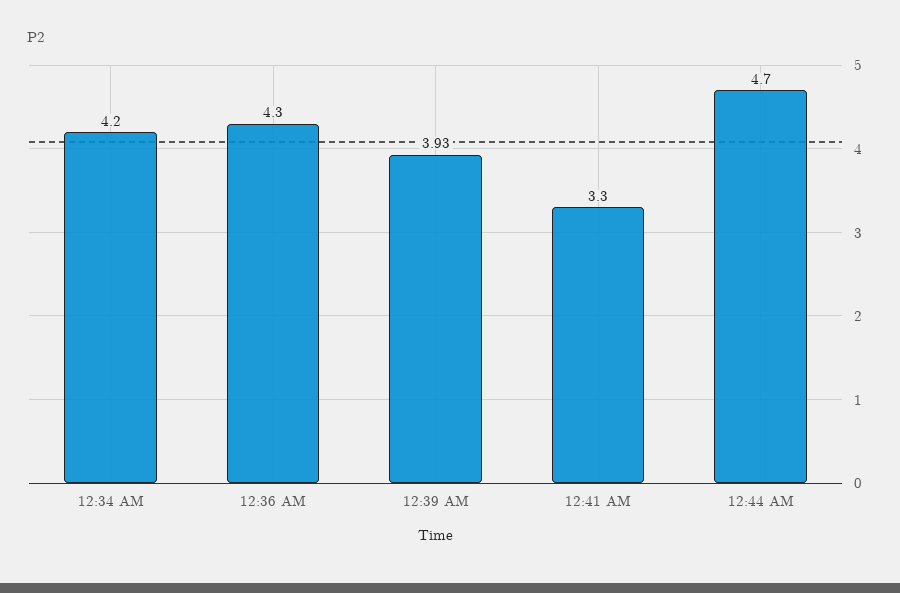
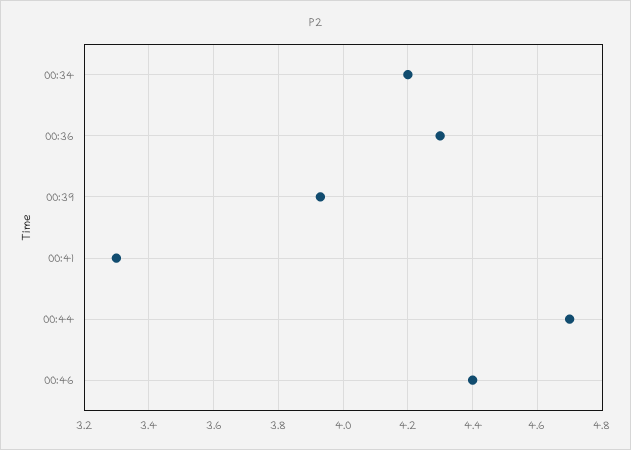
00:46: none -> 4.4

